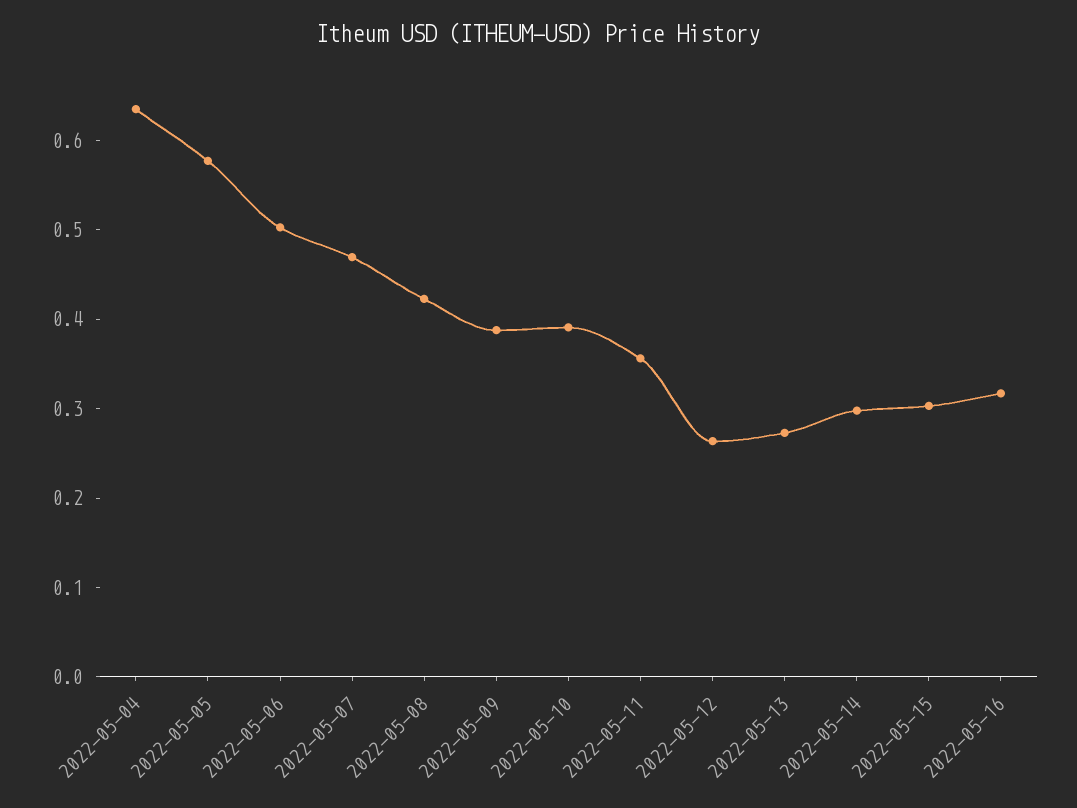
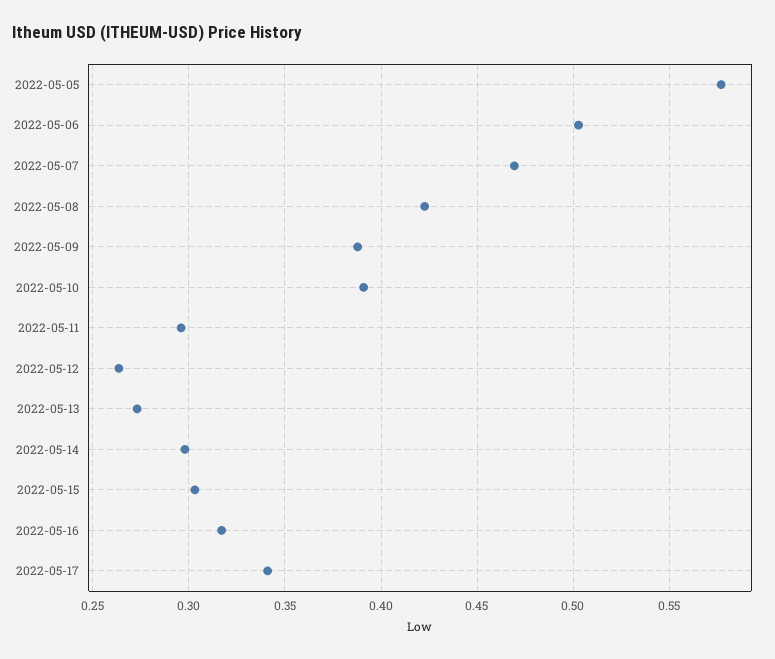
2022-05-04: 0.64 -> none
2022-05-11: 0.36 -> 0.295
2022-05-17: none -> 0.34

